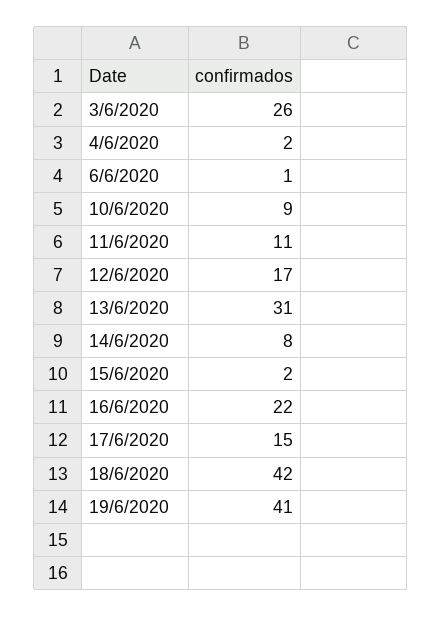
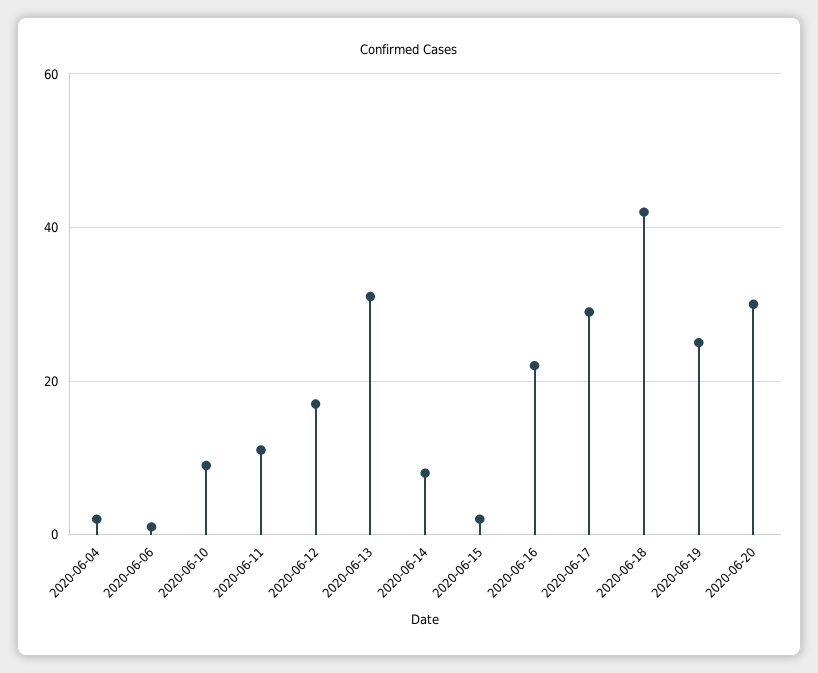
3/6/2020: 26 -> none
17/6/2020: 15 -> 30
19/6/2020: 41 -> 25
2020-06-20: none -> 30

